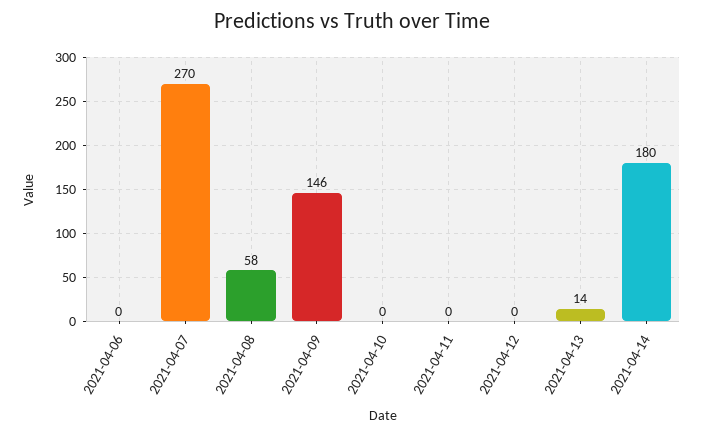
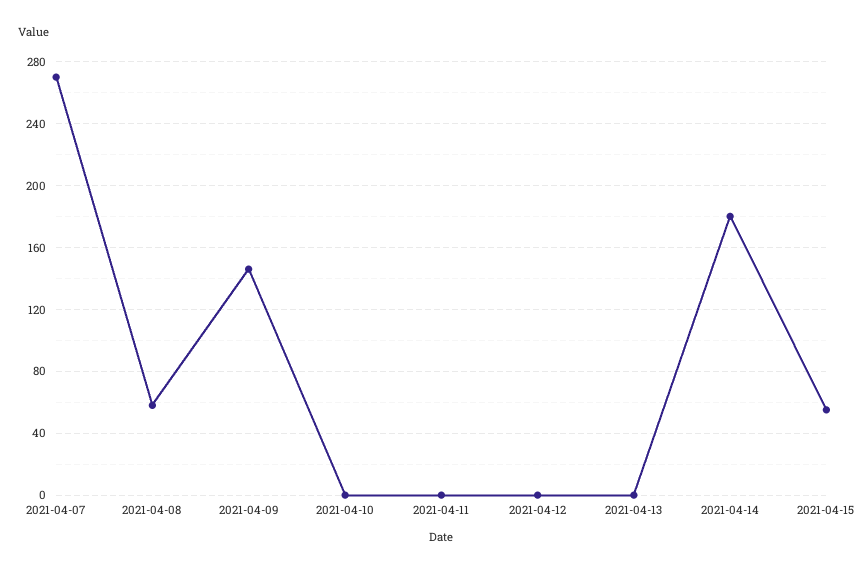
2021-04-06: 0 -> none
2021-04-13: 14 -> 0
2021-04-15: none -> 55

